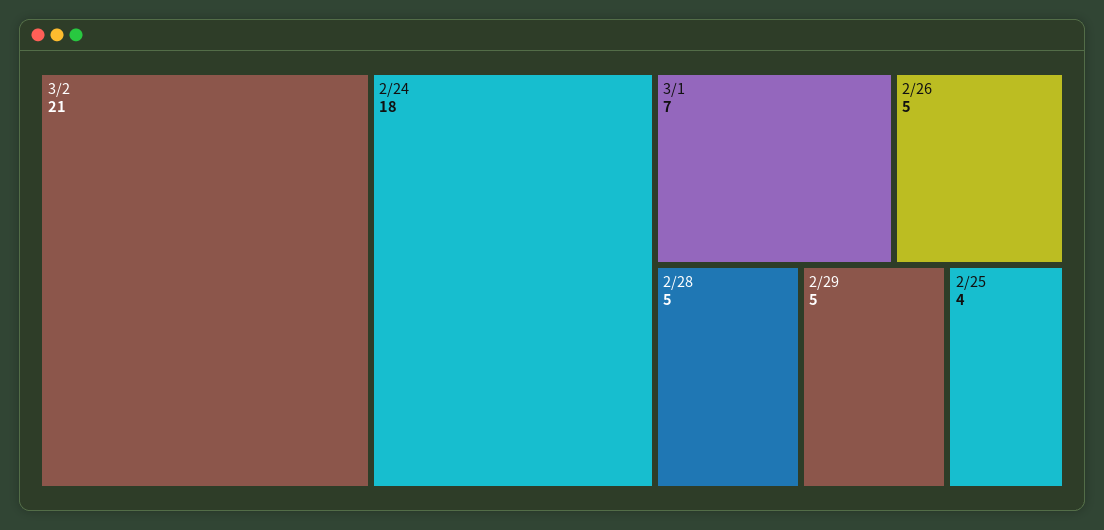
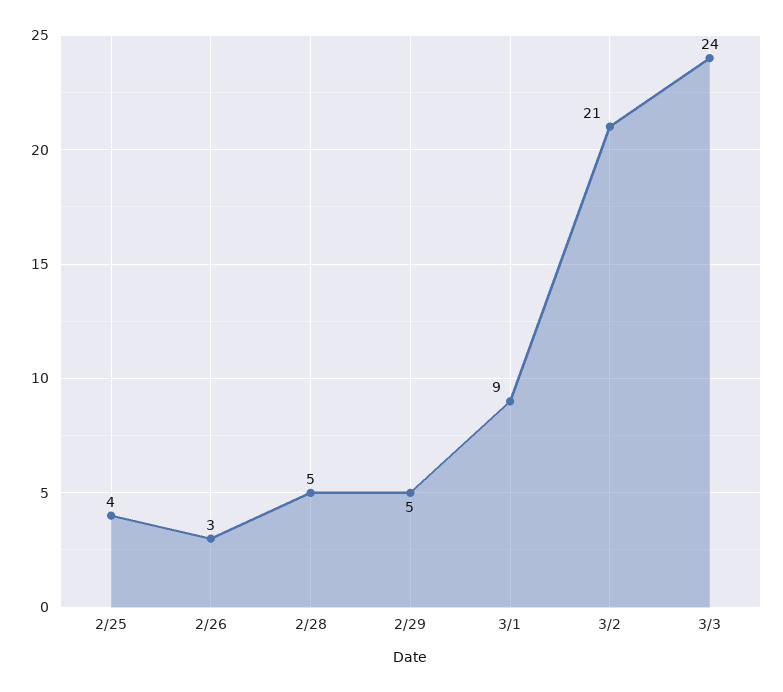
2/24: 18 -> none
3/1: 7 -> 9
2/26: 5 -> 3
3/3: none -> 24

